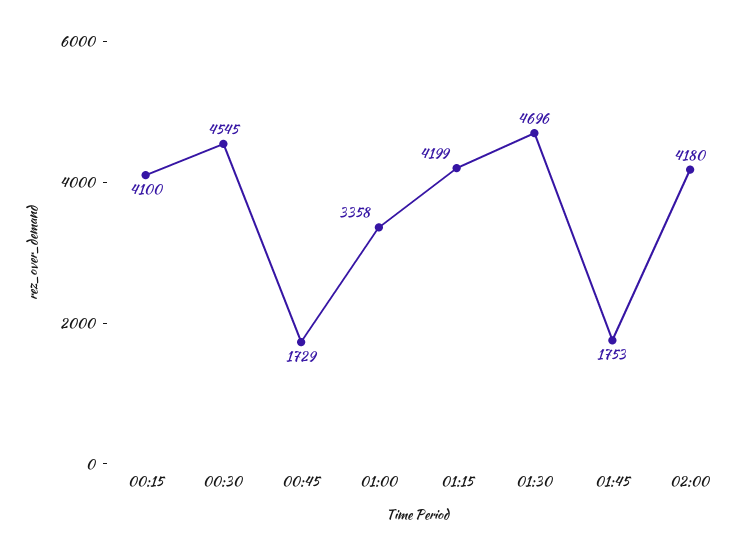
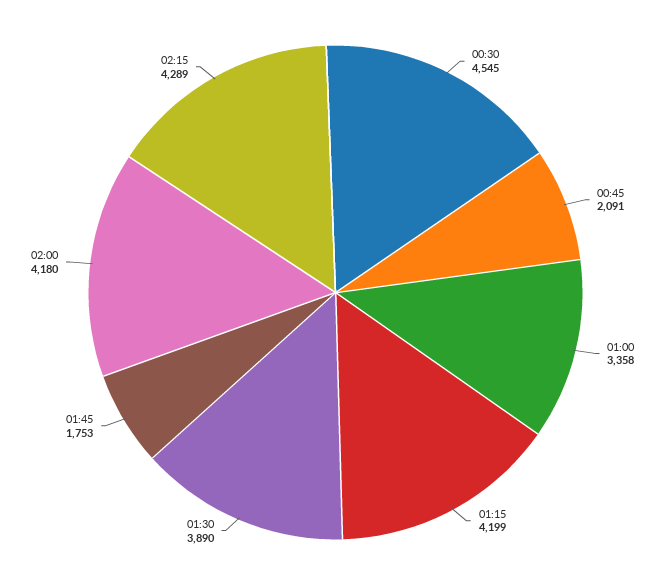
00:15: 4100 -> none
00:45: 1729 -> 2091
01:30: 4696 -> 3890
02:15: none -> 4289

